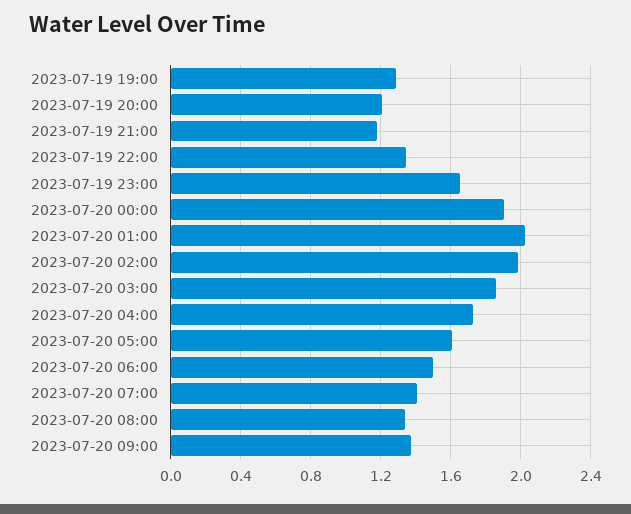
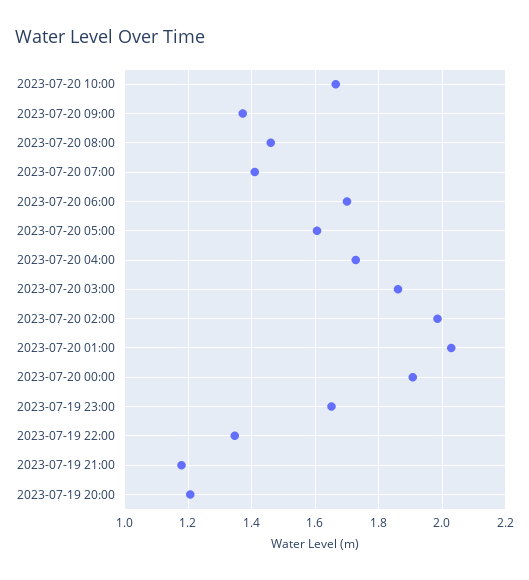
2023-07-19 19:00: 1.3 -> none
2023-07-20 06:00: 1.5 -> 1.7
2023-07-20 08:00: 1.35 -> 1.46
2023-07-20 10:00: none -> 1.66

